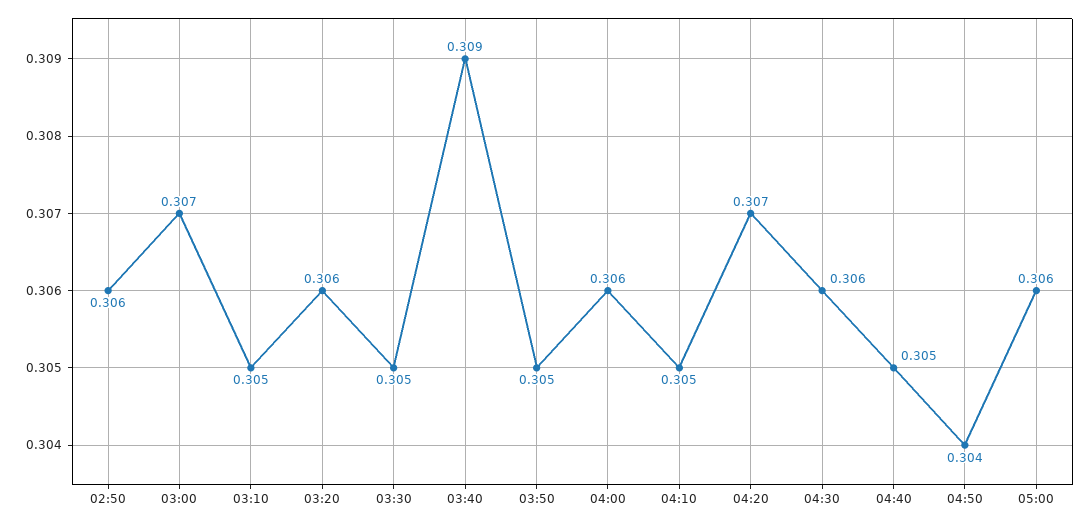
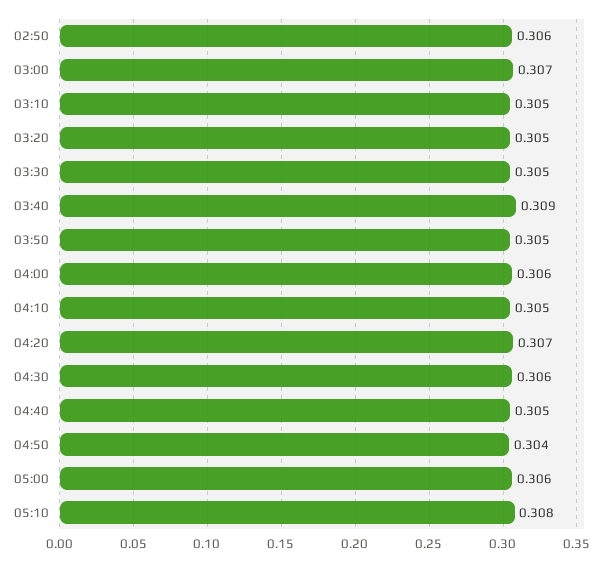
03:20: 0.306 -> 0.305
05:10: none -> 0.308

